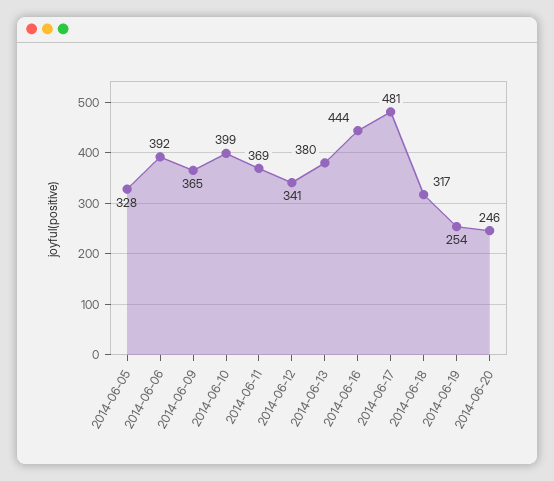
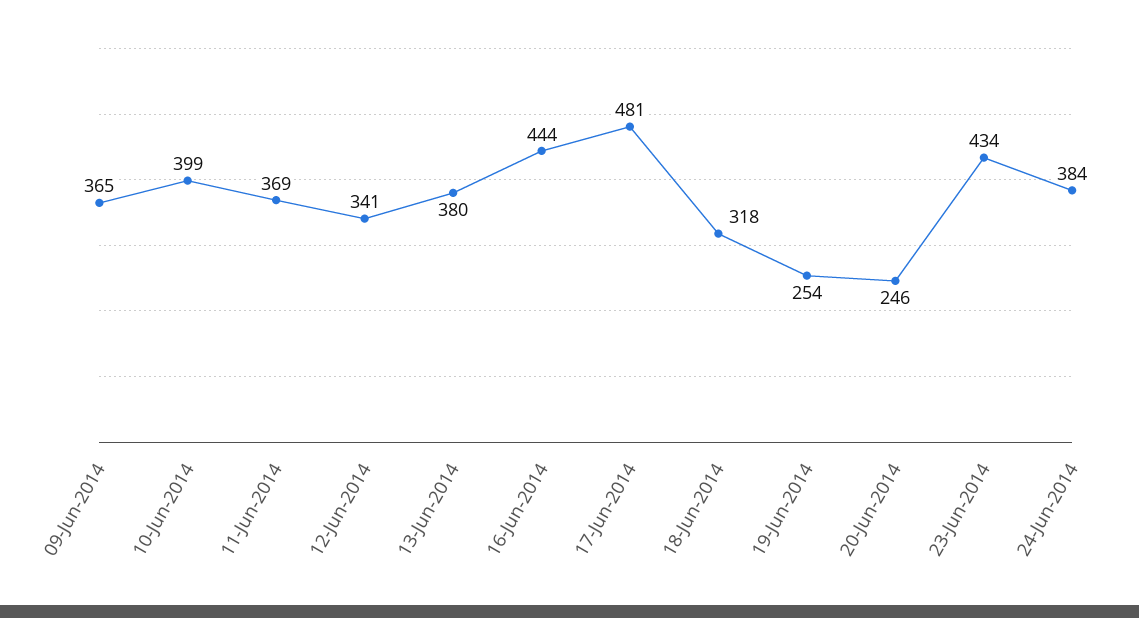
2014-06-05: 328 -> none
2014-06-06: 392 -> none
2014-06-18: 317 -> 318
23-Jun-2014: none -> 434
24-Jun-2014: none -> 384

